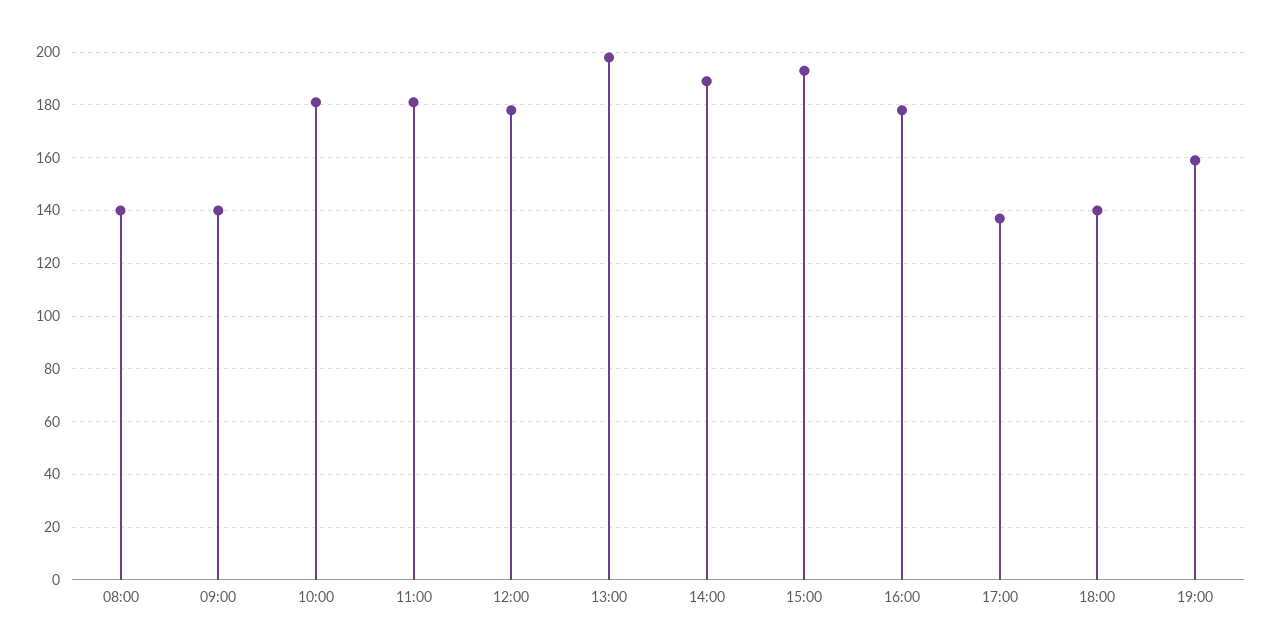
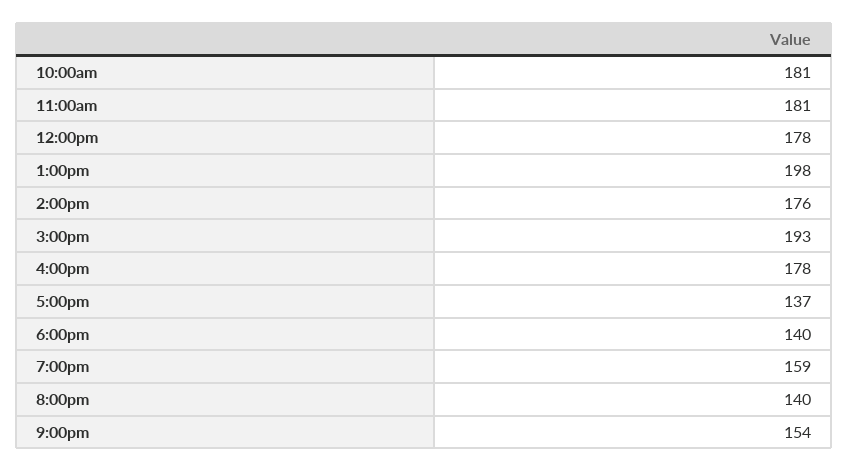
08:00: 140 -> none
09:00: 140 -> none
14:00: 190 -> 176
8:00pm: none -> 140
9:00pm: none -> 154

